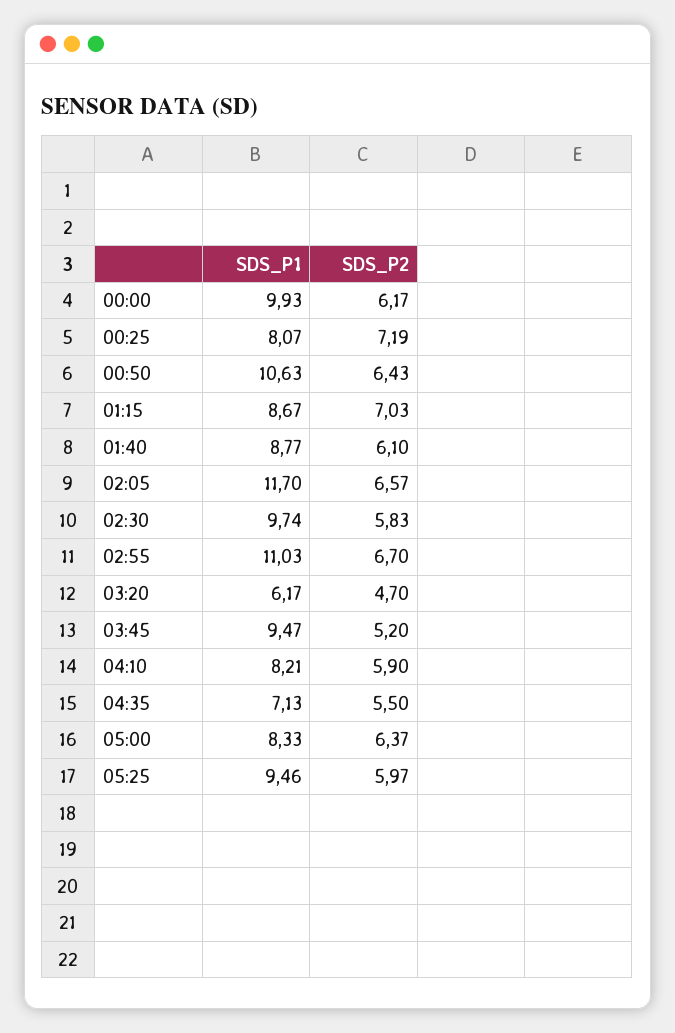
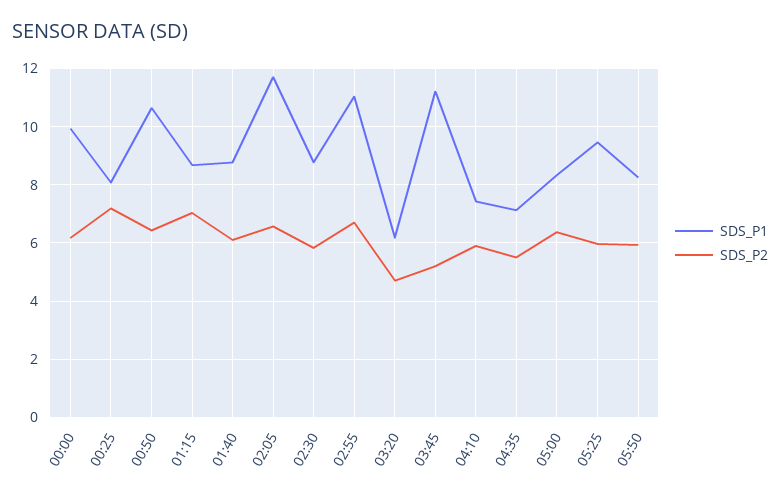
SDS_P1, 02:30: 9.74 -> 8.75
SDS_P1, 03:45: 9.47 -> 11.25
SDS_P1, 04:10: 8.21 -> 7.5
SDS_P1, 05:50: none -> 8.25
SDS_P2, 05:50: none -> 6

